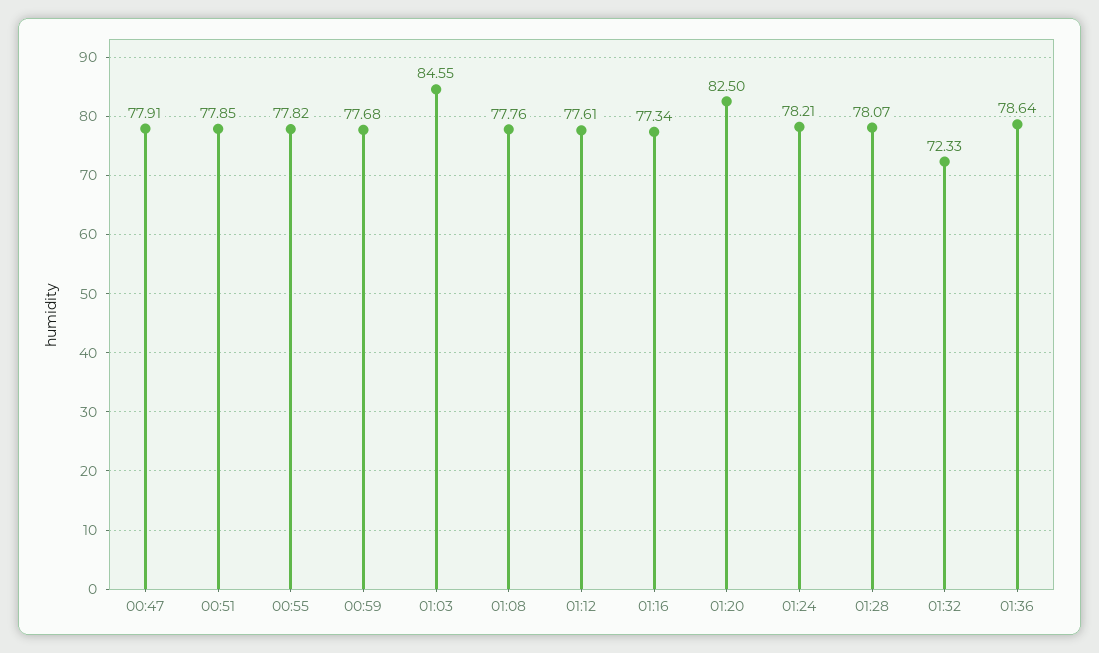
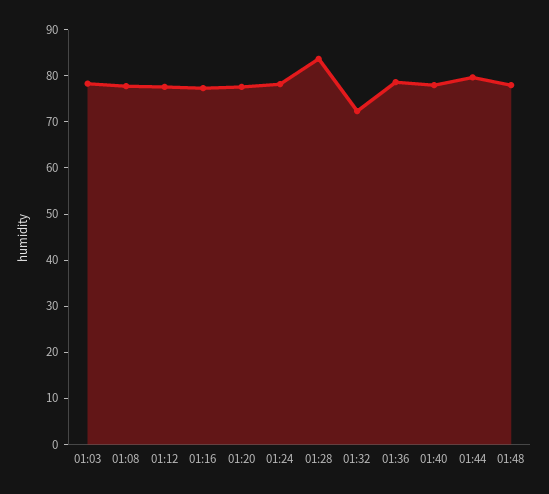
00:47: 77.91 -> none
00:51: 77.85 -> none
00:55: 77.82 -> none
00:59: 77.68 -> none
01:03: 84.55 -> 78
01:20: 82.5 -> 78
01:28: 78.07 -> 84
01:40: none -> 78
01:44: none -> 80
01:48: none -> 78

